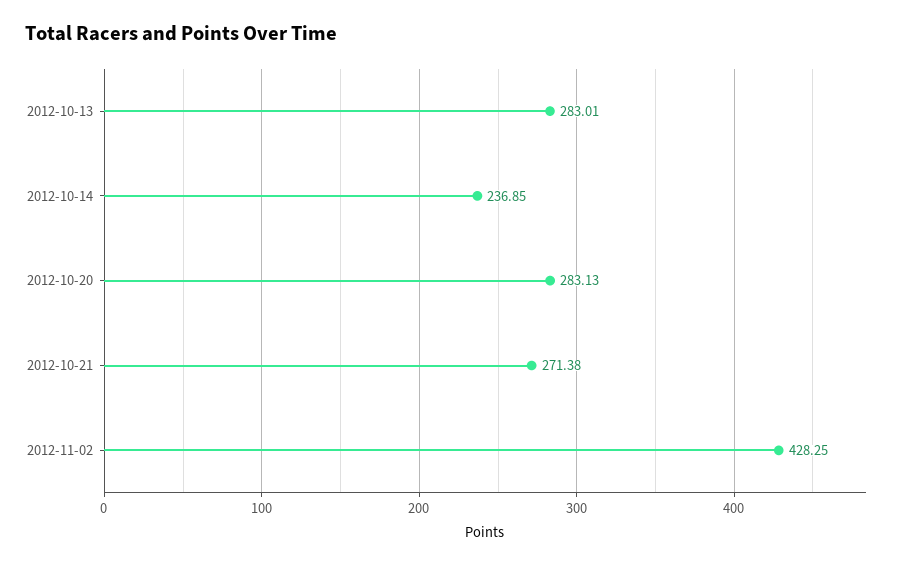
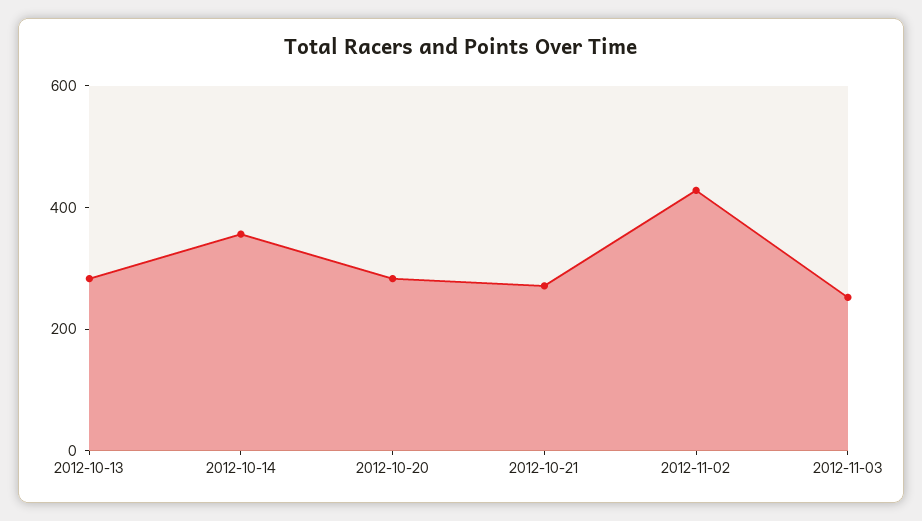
2012-10-14: 236.85 -> 350
2012-11-03: none -> 250

